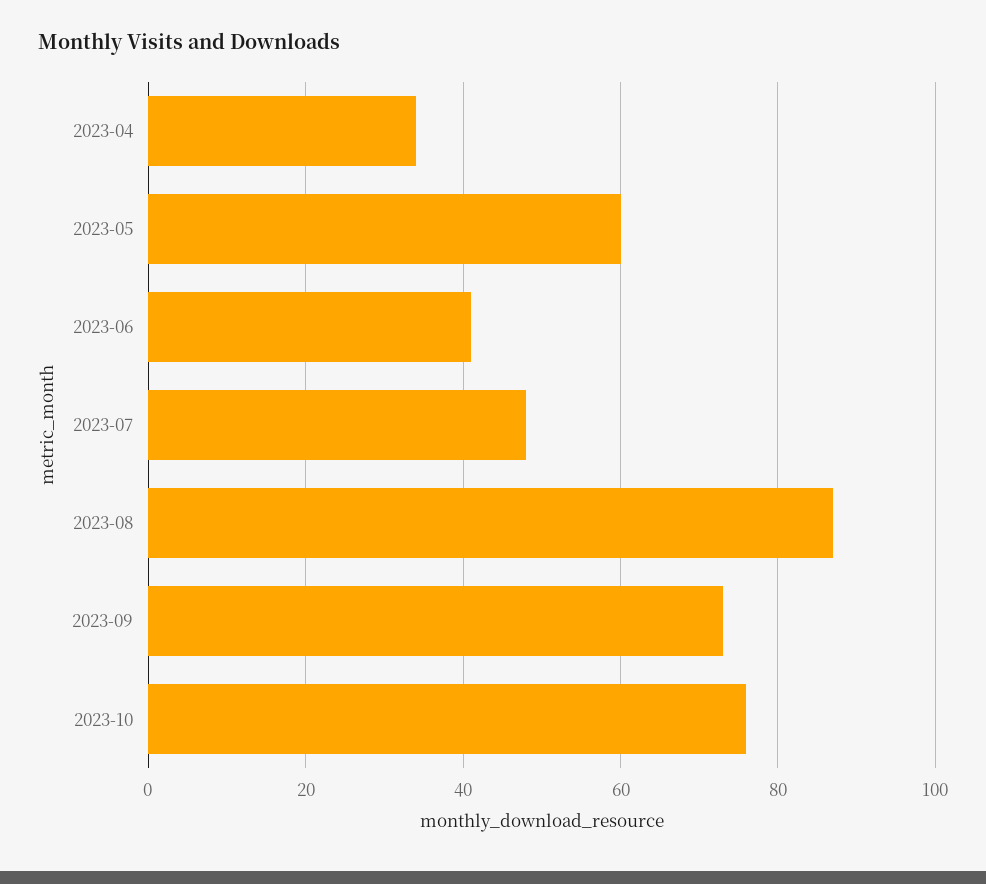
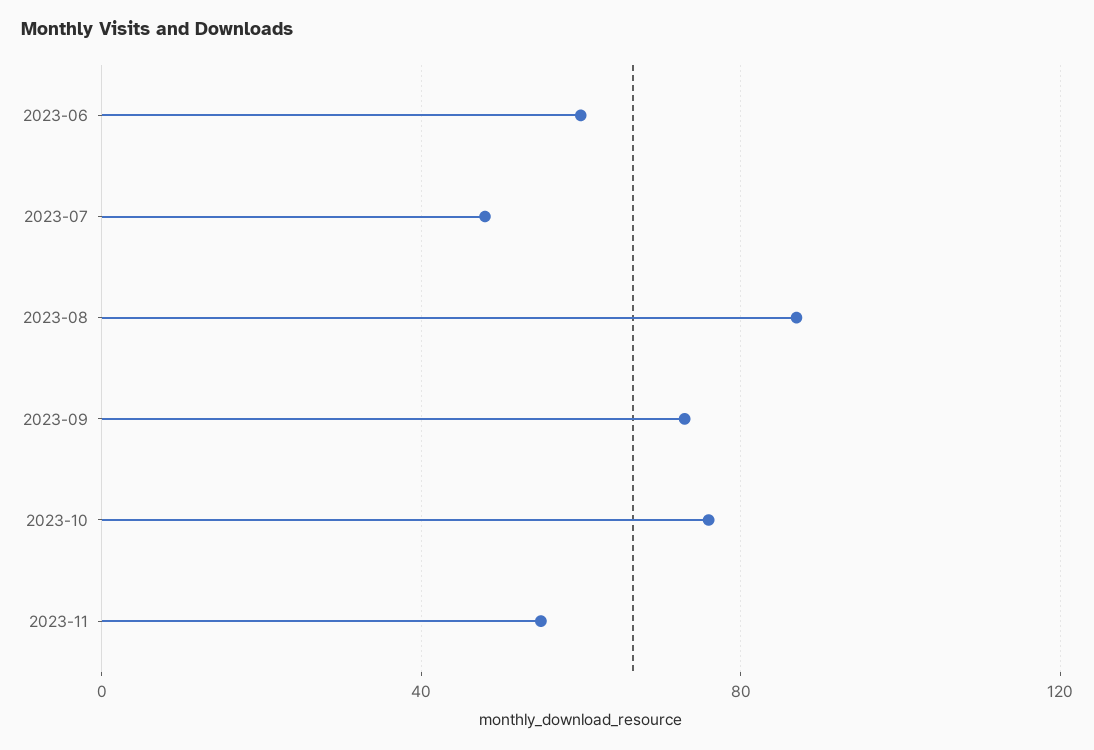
2023-04: 35 -> none
2023-05: 60 -> none
2023-06: 40 -> 60
2023-11: none -> 55

